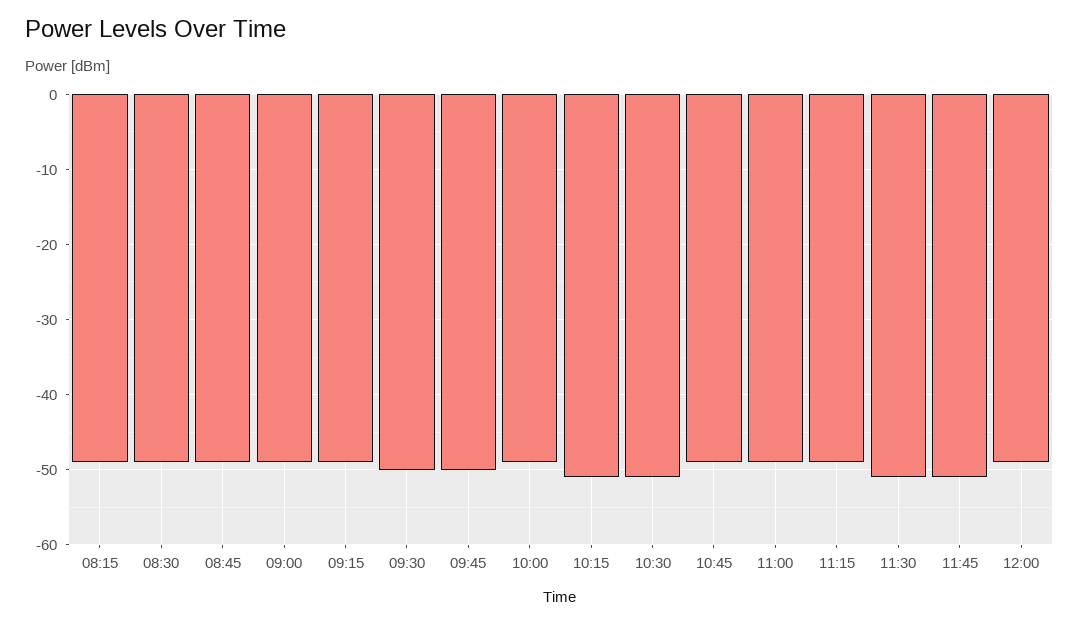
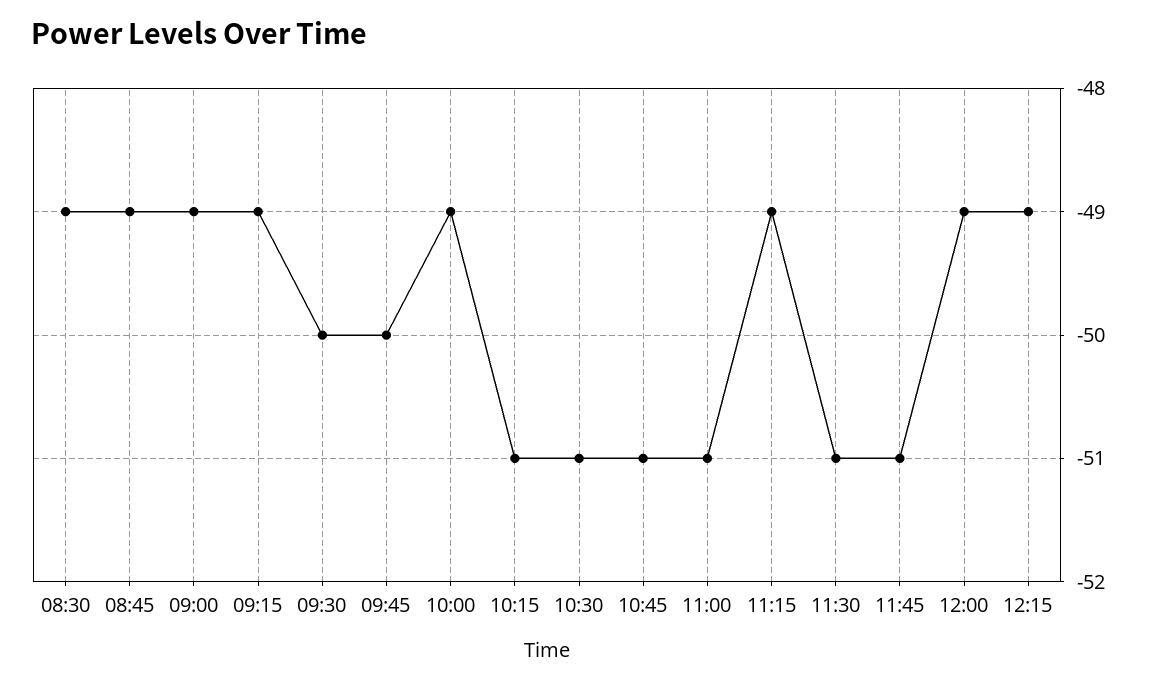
08:15: -49 -> none
10:45: -49 -> -51
11:00: -49 -> -51
12:15: none -> -49

